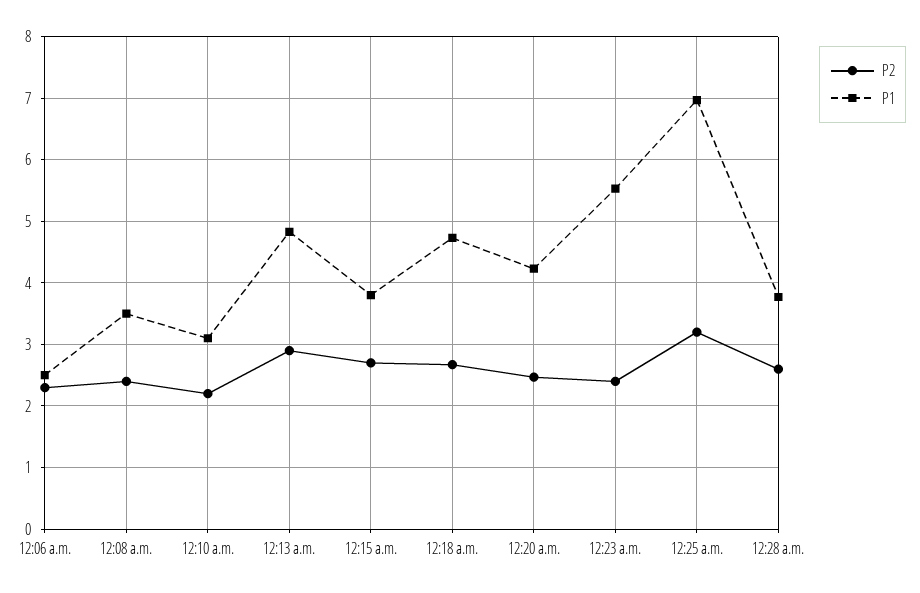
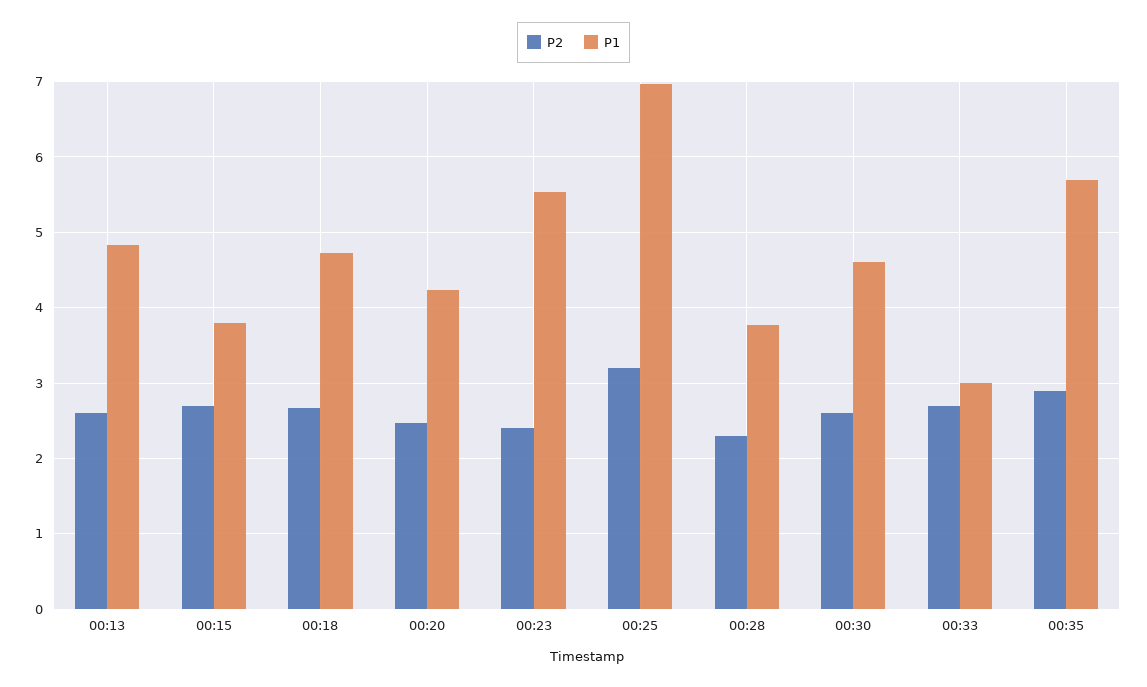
P2, 12:06 a.m.: 2.3 -> none
P1, 12:06 a.m.: 2.5 -> none
P2, 12:08 a.m.: 2.4 -> none
P1, 12:08 a.m.: 3.5 -> none
P2, 12:10 a.m.: 2.2 -> none
P1, 12:10 a.m.: 3.1 -> none
P2, 12:13 a.m.: 2.9 -> 2.6
P2, 12:28 a.m.: 2.6 -> 2.3
P2, 00:30: none -> 2.6
P1, 00:30: none -> 4.6
P2, 00:33: none -> 2.7
P1, 00:33: none -> 3
P2, 00:35: none -> 2.9
P1, 00:35: none -> 5.7

